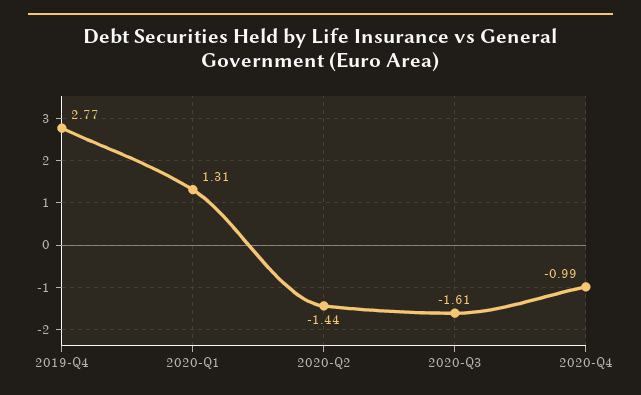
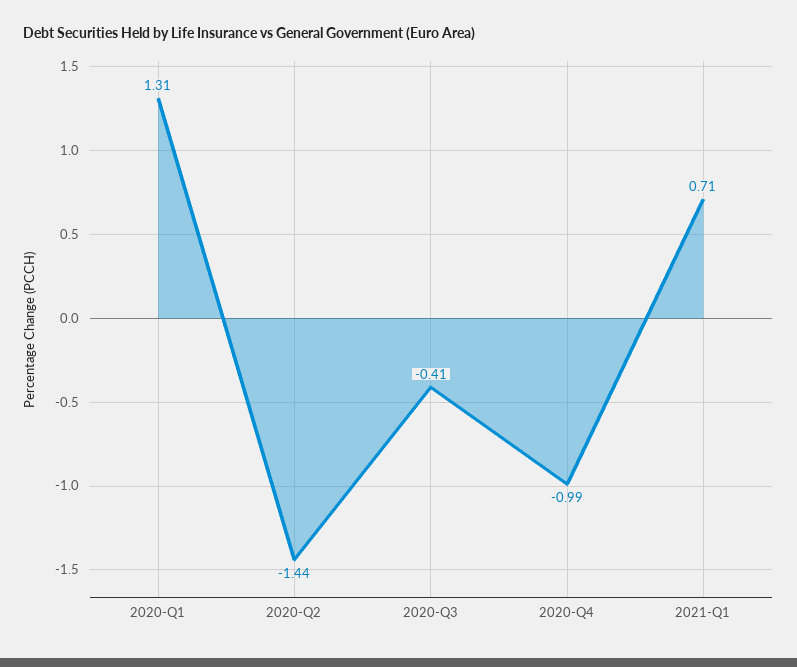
2019-Q4: 2.77 -> none
2020-Q3: -1.61 -> -0.41
2021-Q1: none -> 0.71

